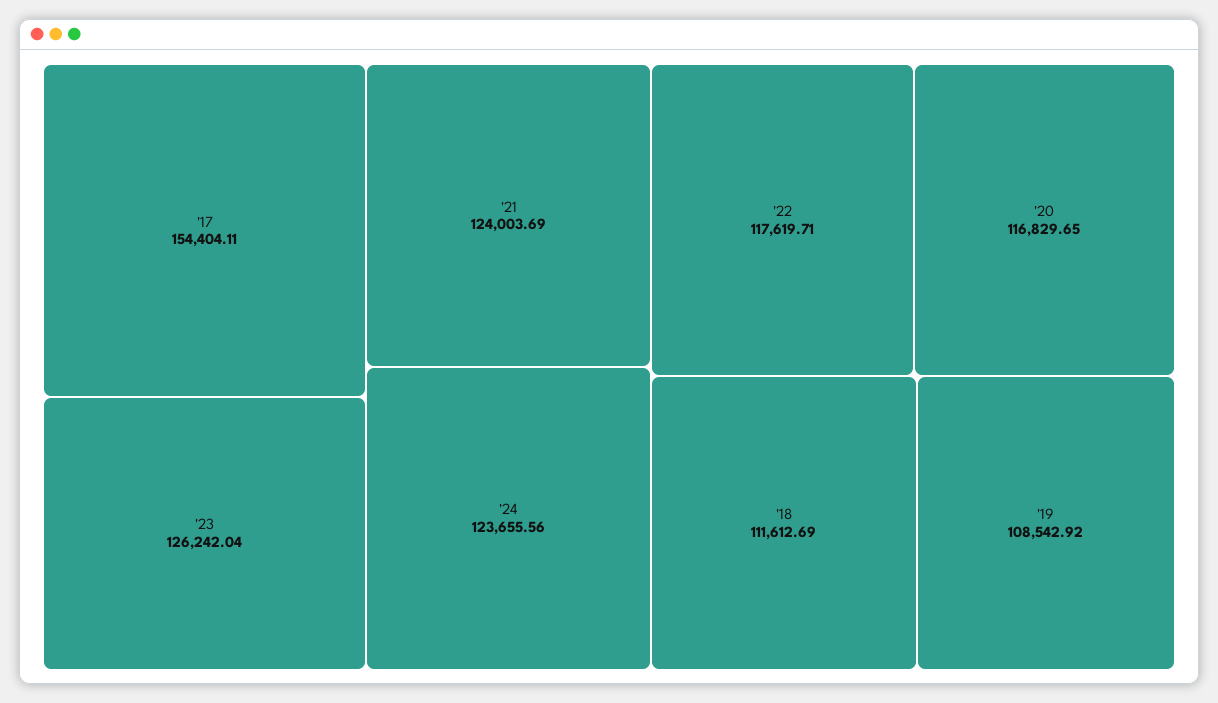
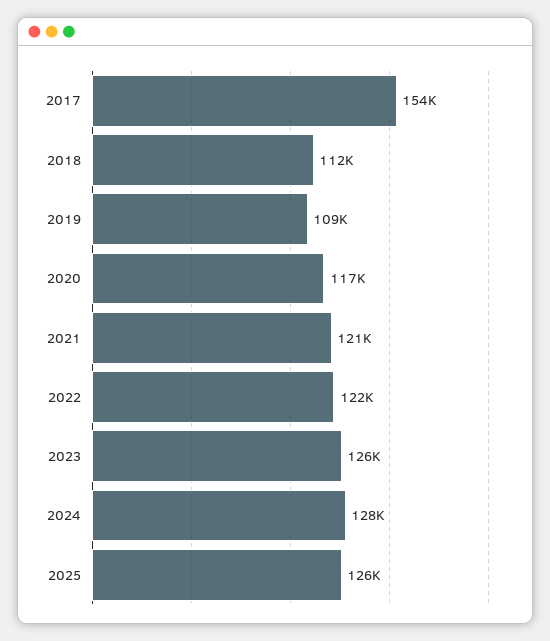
'21: 124003.69 -> 121000
'24: 123655.56 -> 128000
'22: 117619.71 -> 122000
2025: none -> 126000

